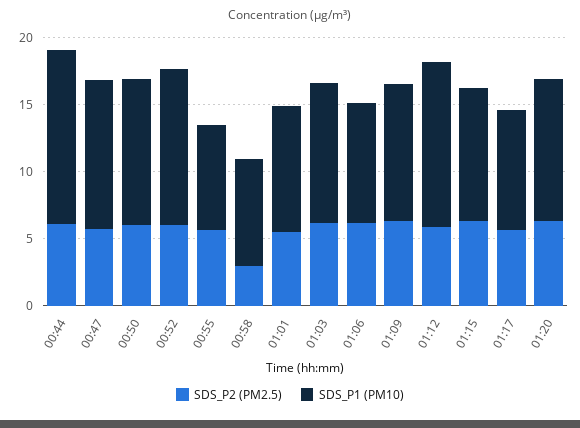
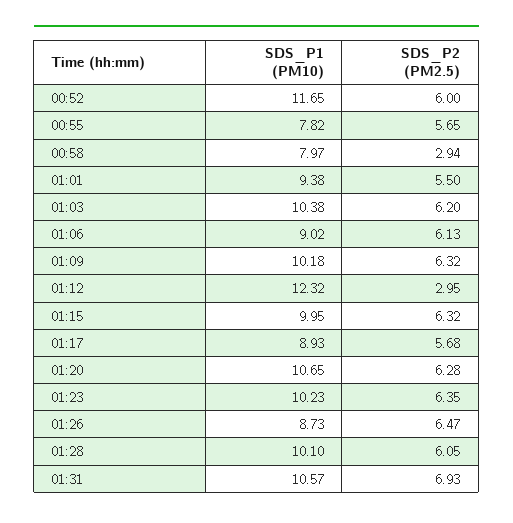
SDS_P2 (PM2.5), 00:44: 6 -> none
SDS_P1 (PM10), 00:44: 13 -> none
SDS_P2 (PM2.5), 00:47: 6 -> none
SDS_P1 (PM10), 00:47: 11 -> none
SDS_P2 (PM2.5), 00:50: 6 -> none
SDS_P1 (PM10), 00:50: 11 -> none
SDS_P2 (PM2.5), 01:12: 6 -> 2.95
SDS_P1 (PM10), 01:23: none -> 10.23
SDS_P2 (PM2.5), 01:23: none -> 6.35
SDS_P1 (PM10), 01:26: none -> 8.73
SDS_P2 (PM2.5), 01:26: none -> 6.47
SDS_P1 (PM10), 01:28: none -> 10.1
SDS_P2 (PM2.5), 01:28: none -> 6.05
SDS_P1 (PM10), 01:31: none -> 10.57
SDS_P2 (PM2.5), 01:31: none -> 6.93

